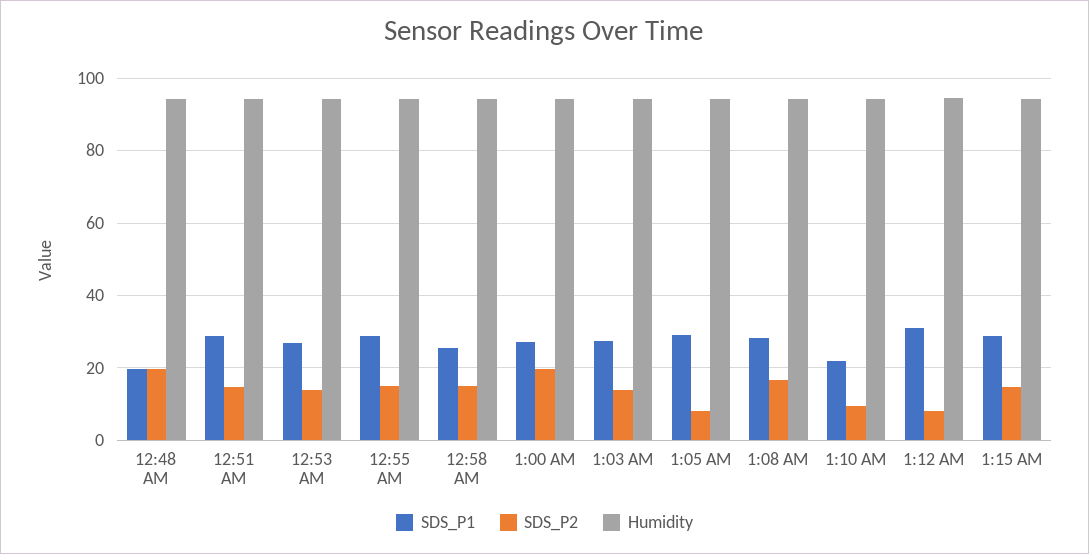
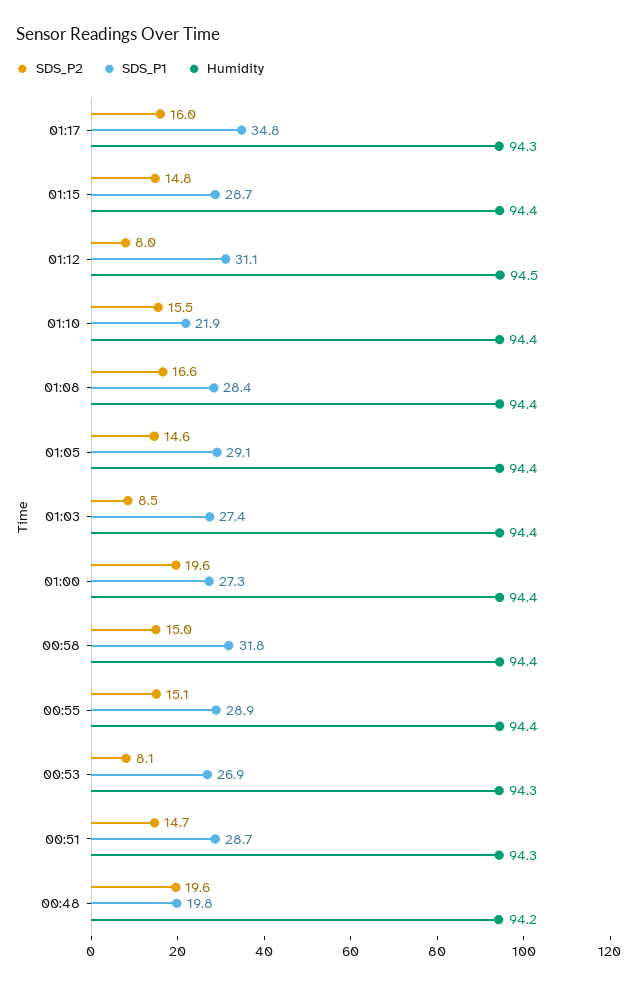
SDS_P2, 12:53 AM: 14 -> 8.1
SDS_P1, 12:58 AM: 26 -> 31.8
SDS_P2, 1:03 AM: 14 -> 8.5
SDS_P2, 1:05 AM: 8 -> 14.6
SDS_P2, 1:10 AM: 10 -> 15.5
SDS_P2, 01:17: none -> 16
SDS_P1, 01:17: none -> 34.8
Humidity, 01:17: none -> 94.3

